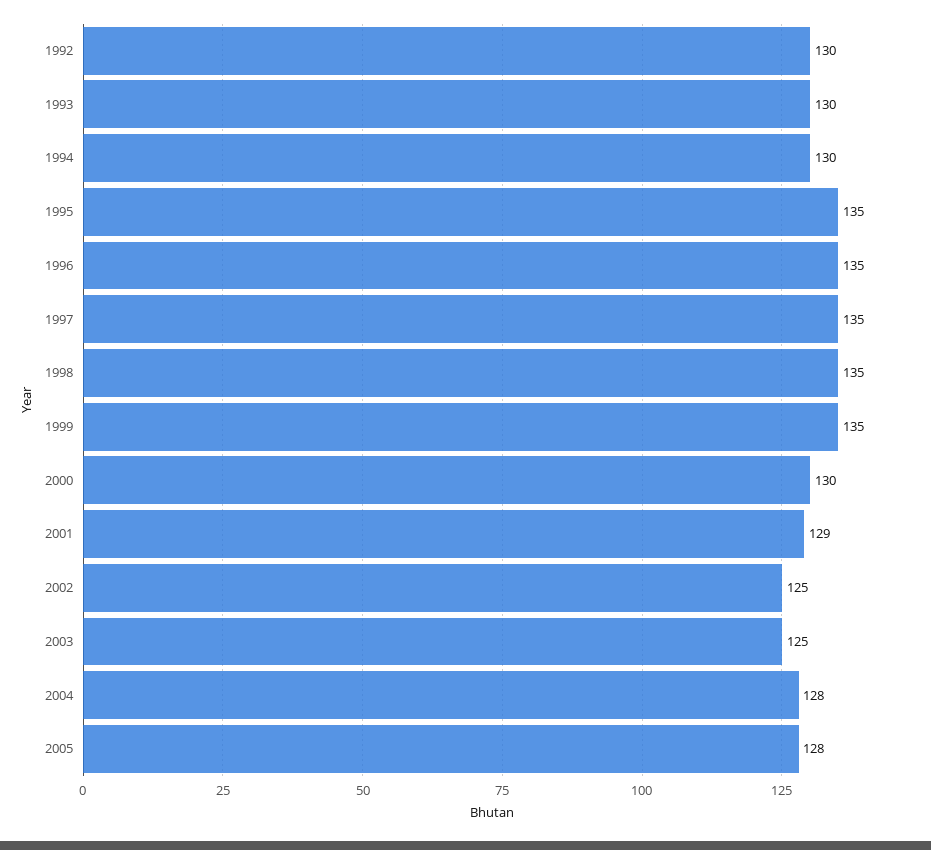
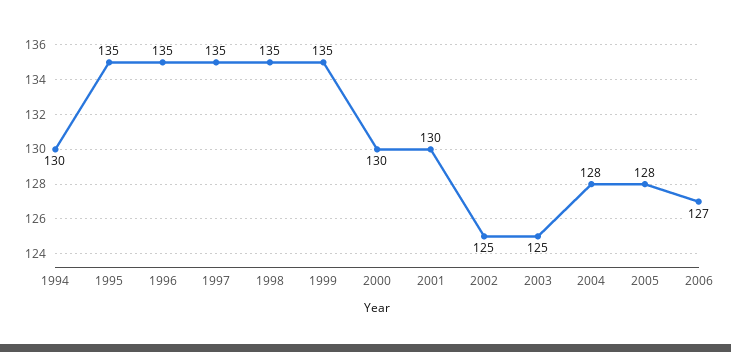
1992: 130 -> none
1993: 130 -> none
2001: 129 -> 130
2006: none -> 127

